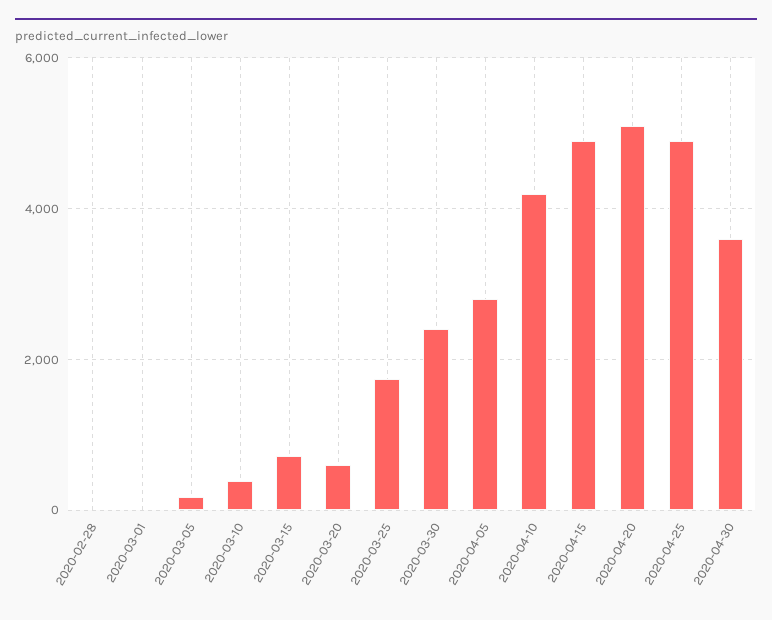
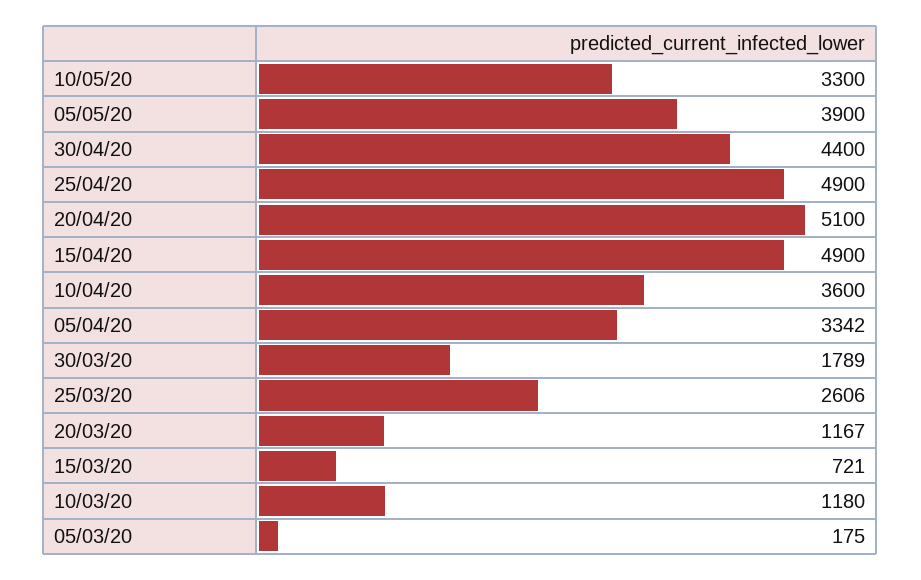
2020-02-28: 0 -> none
2020-03-01: 0 -> none
2020-03-10: 400 -> 1180
2020-03-20: 600 -> 1167
2020-03-25: 1800 -> 2606
2020-03-30: 2400 -> 1789
2020-04-05: 2800 -> 3342
2020-04-10: 4200 -> 3600
2020-04-30: 3600 -> 4400
10/05/20: none -> 3300
05/05/20: none -> 3900

